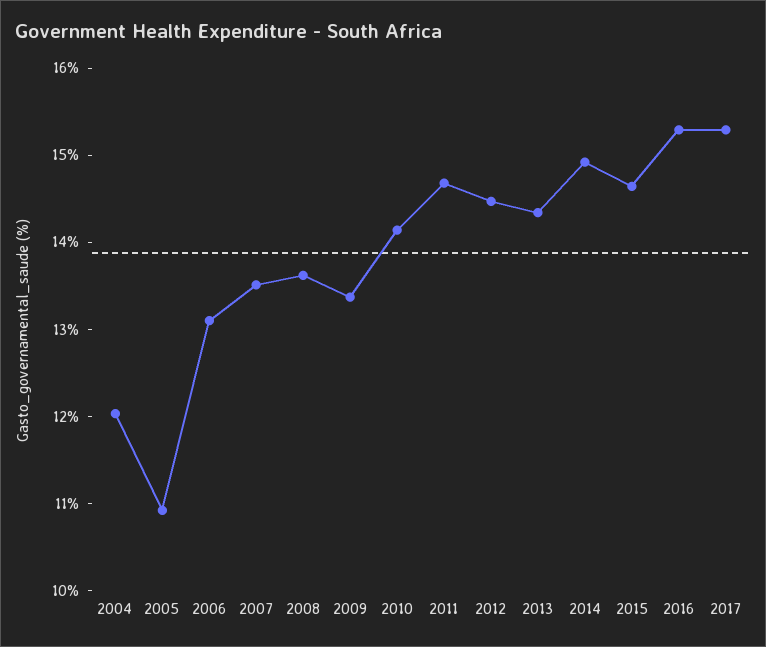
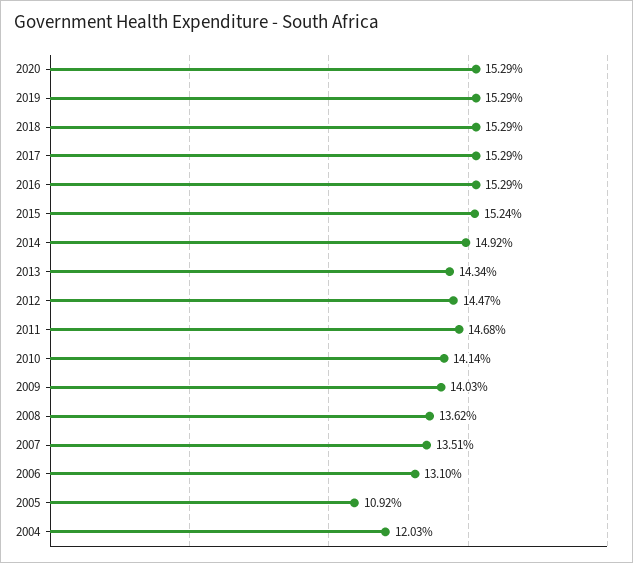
2009: 13.4 -> 14.03
2015: 14.6 -> 15.24
2020: none -> 15.29
2019: none -> 15.29
2018: none -> 15.29

